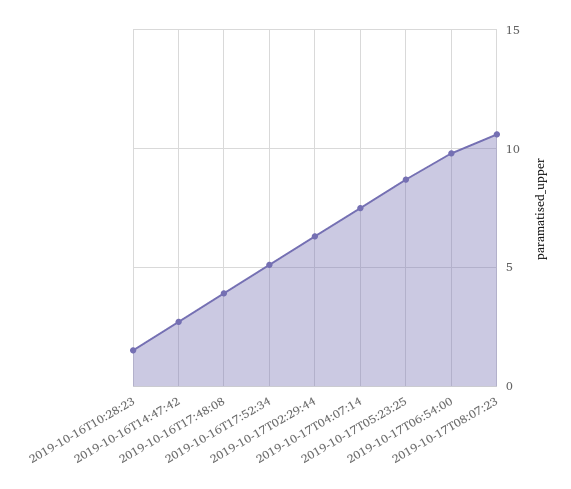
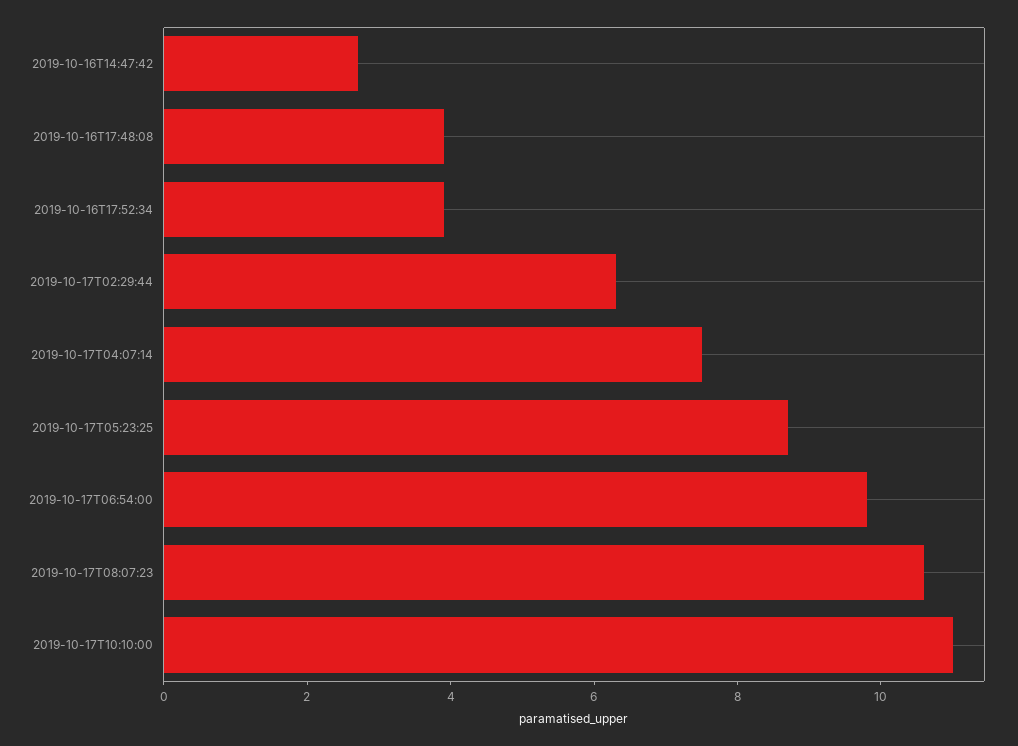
2019-10-16T10:28:23: 1.5 -> none
2019-10-16T17:52:34: 5 -> 4
2019-10-17T10:10:00: none -> 11

